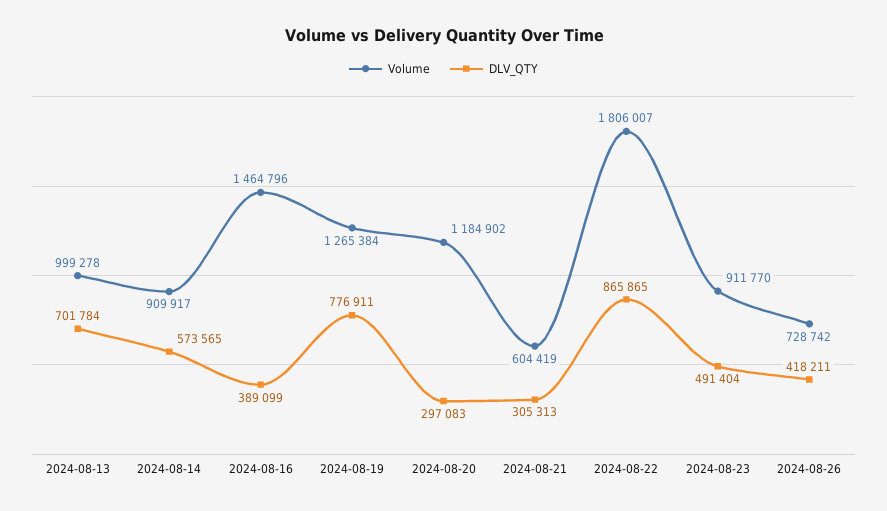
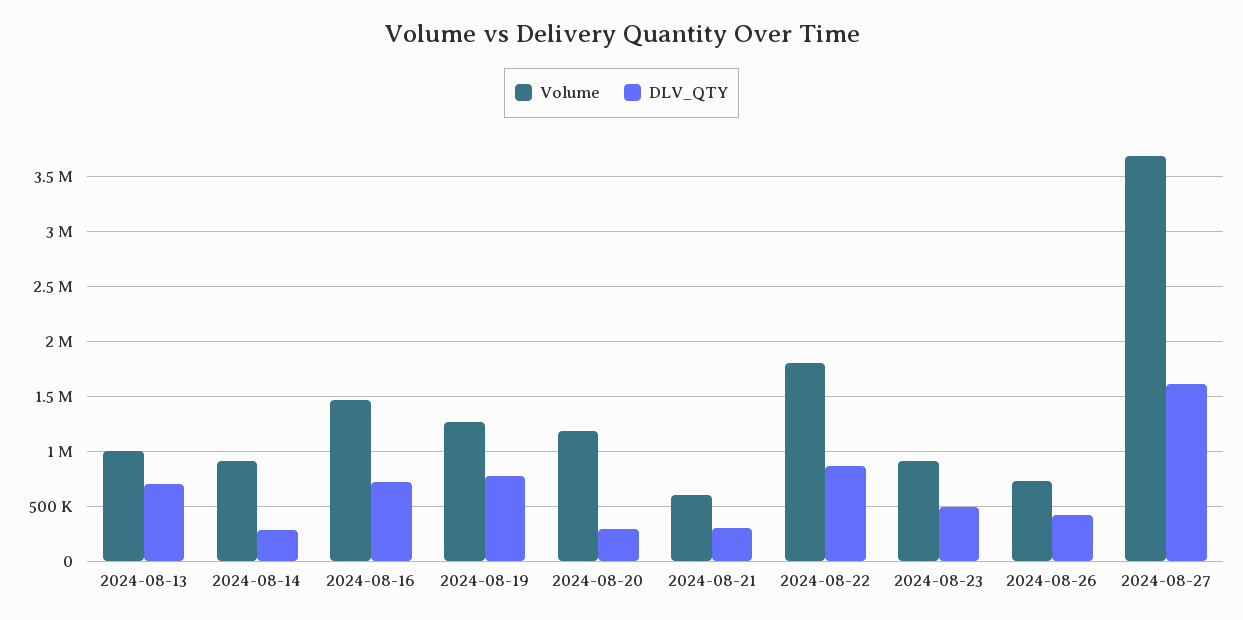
DLV_QTY, 2024-08-14: 573565 -> 300000
DLV_QTY, 2024-08-16: 389099 -> 700000
Volume, 2024-08-27: none -> 3700000
DLV_QTY, 2024-08-27: none -> 1600000

